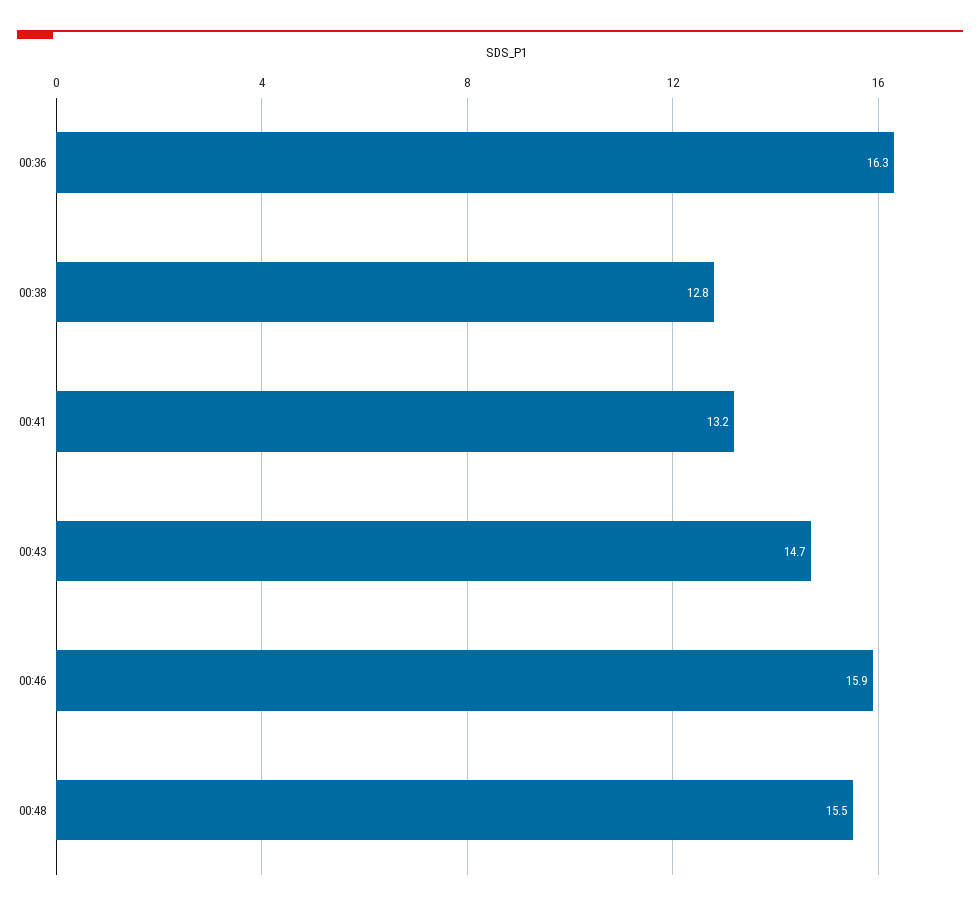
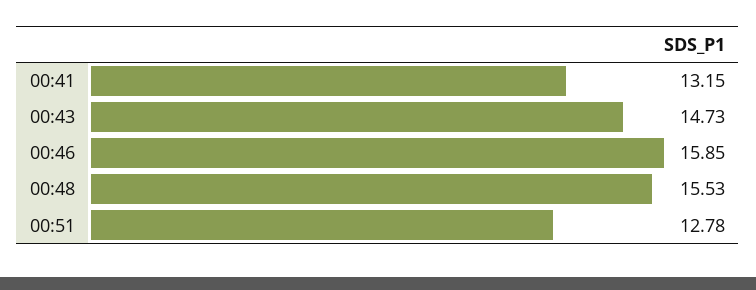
00:36: 16.3 -> none
00:38: 12.8 -> none
00:51: none -> 12.78

